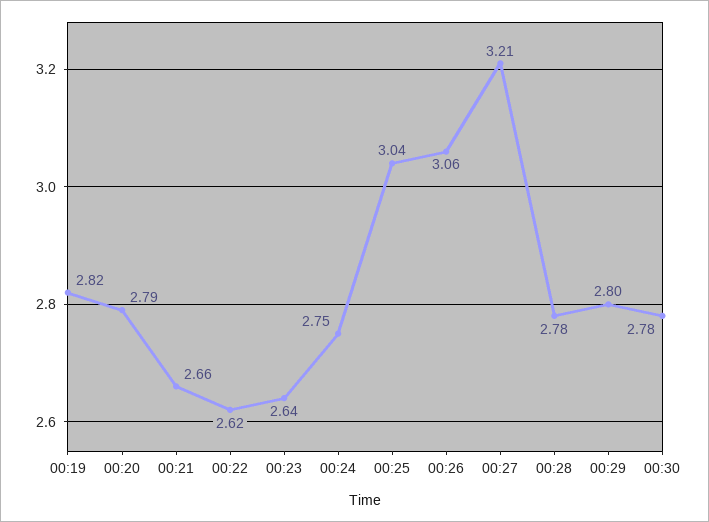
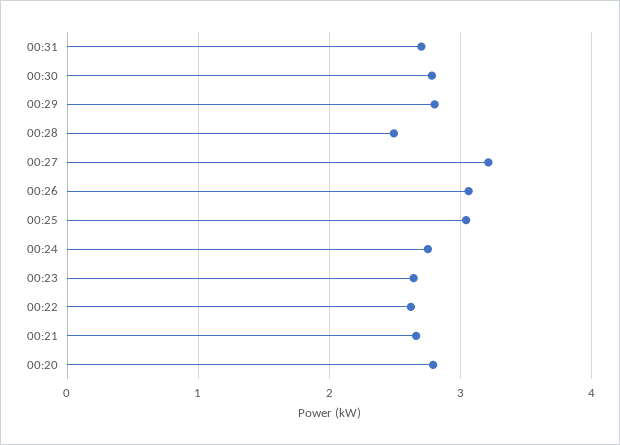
00:19: 2.82 -> none
00:28: 2.78 -> 2.5
00:31: none -> 2.7

